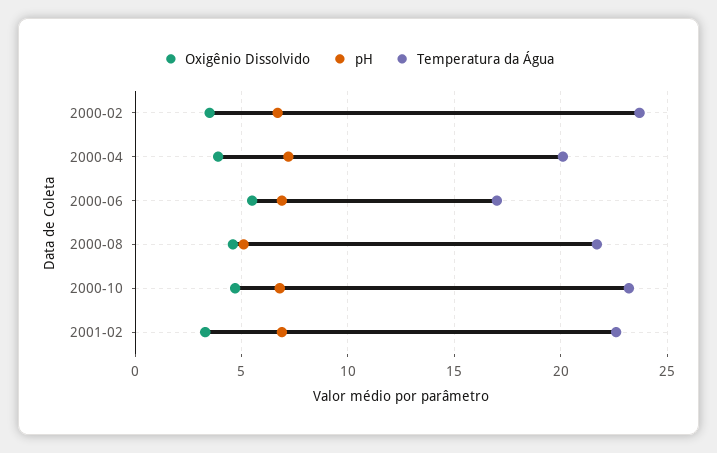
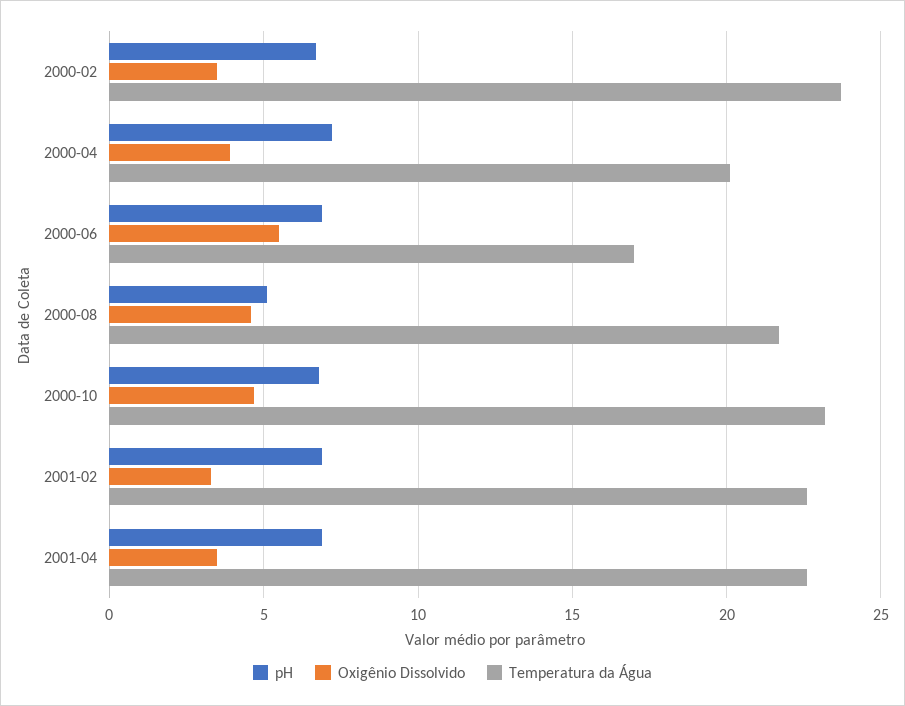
pH, 2001-04: none -> 7
Oxigênio Dissolvido, 2001-04: none -> 3.5
Temperatura da Água, 2001-04: none -> 22.5

